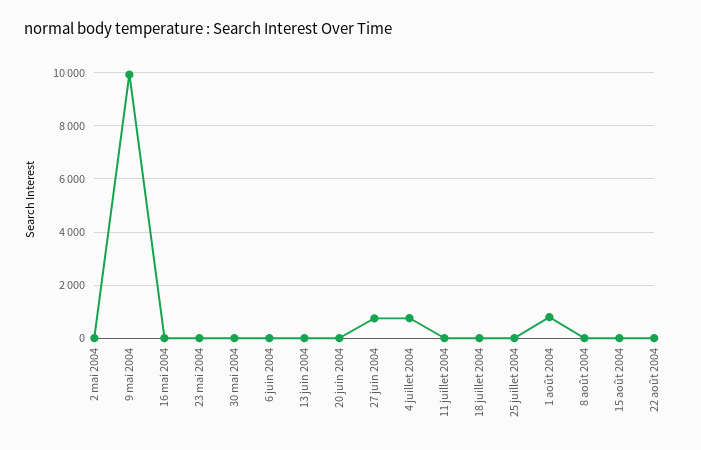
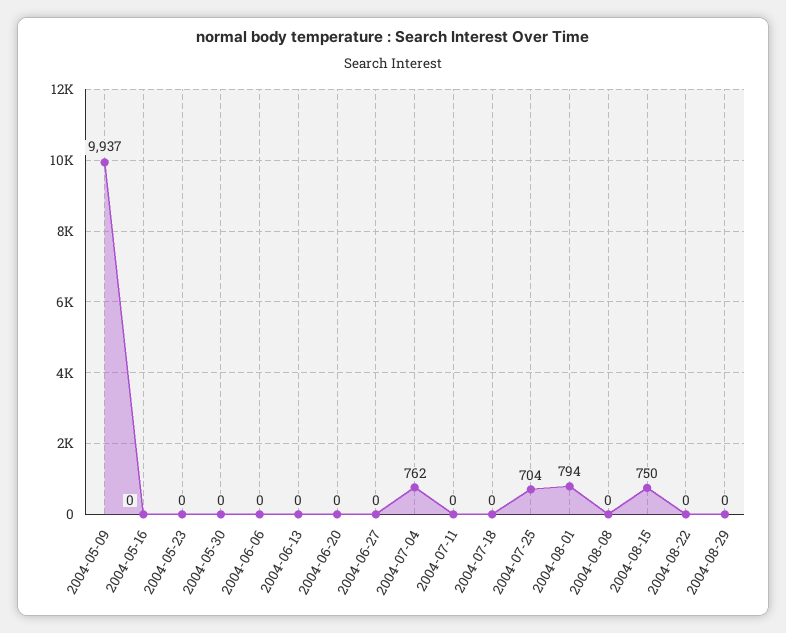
2 mai 2004: 0 -> none
27 juin 2004: 750 -> 0
25 juillet 2004: 0 -> 704
15 août 2004: 0 -> 750
2004-08-29: none -> 0

